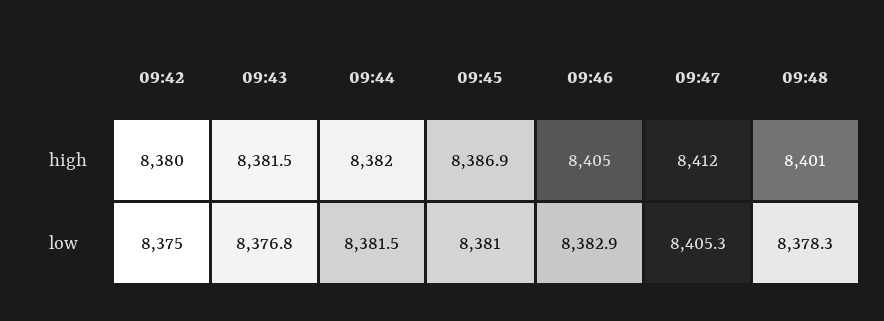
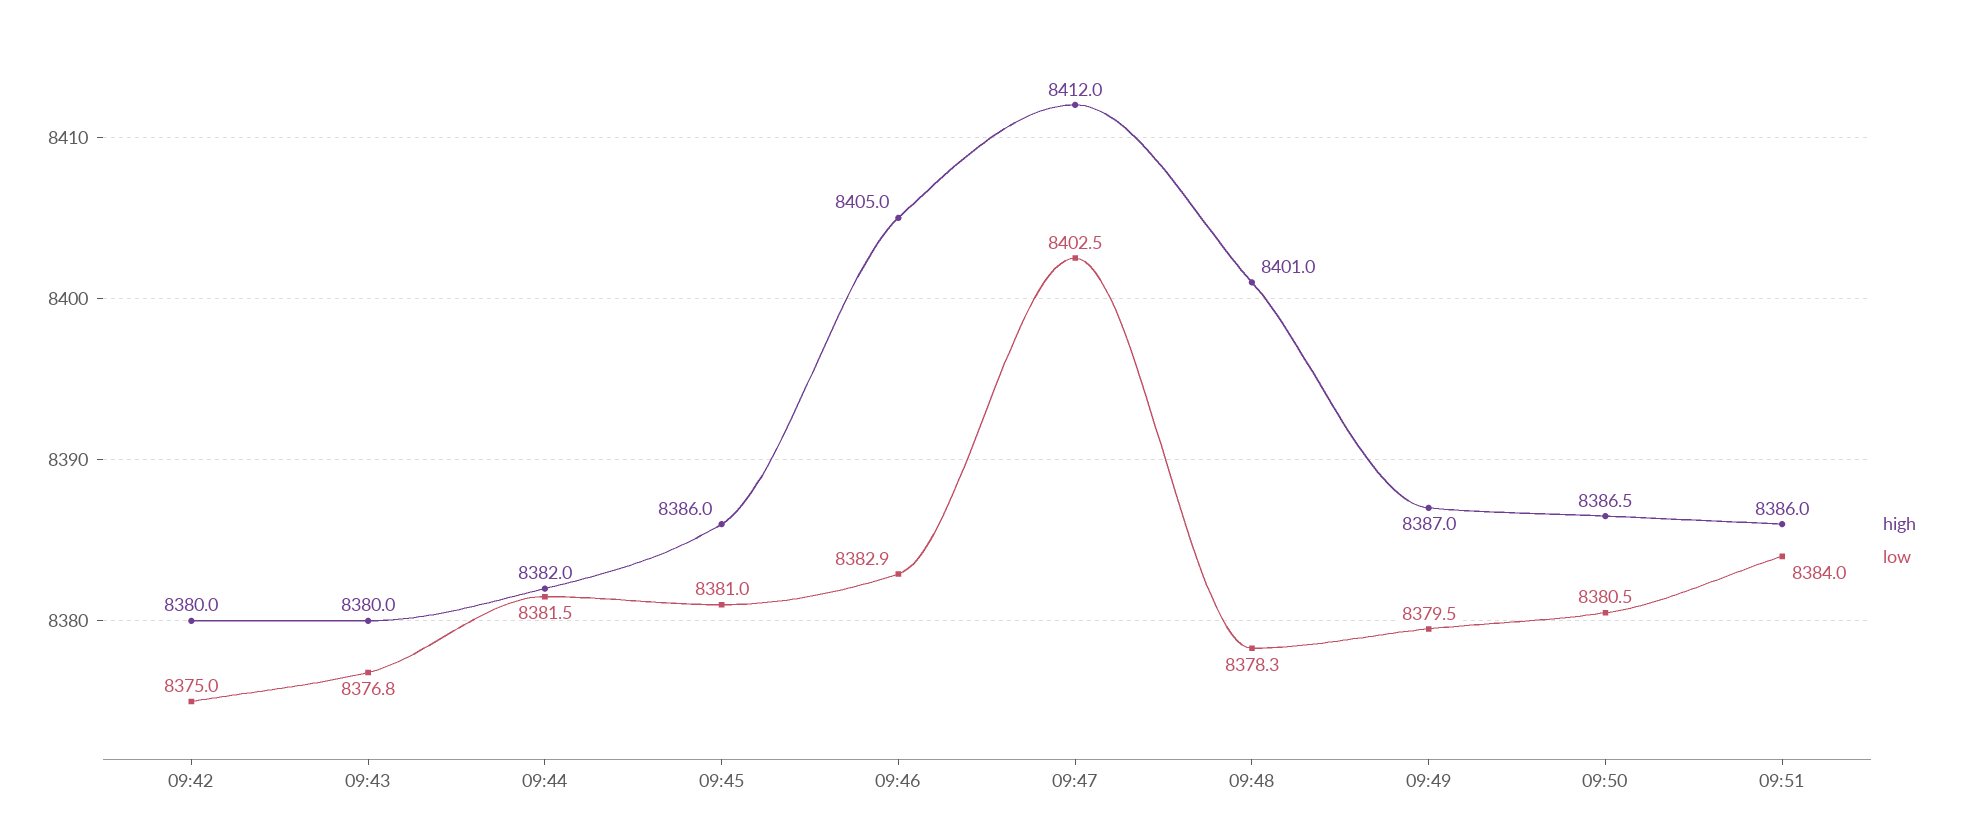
high, 09:43: 8381.5 -> 8380
high, 09:45: 8386.9 -> 8386
low, 09:47: 8405.3 -> 8402.5
high, 09:49: none -> 8387
low, 09:49: none -> 8379.5
high, 09:50: none -> 8386.5
low, 09:50: none -> 8380.5
high, 09:51: none -> 8386
low, 09:51: none -> 8384

